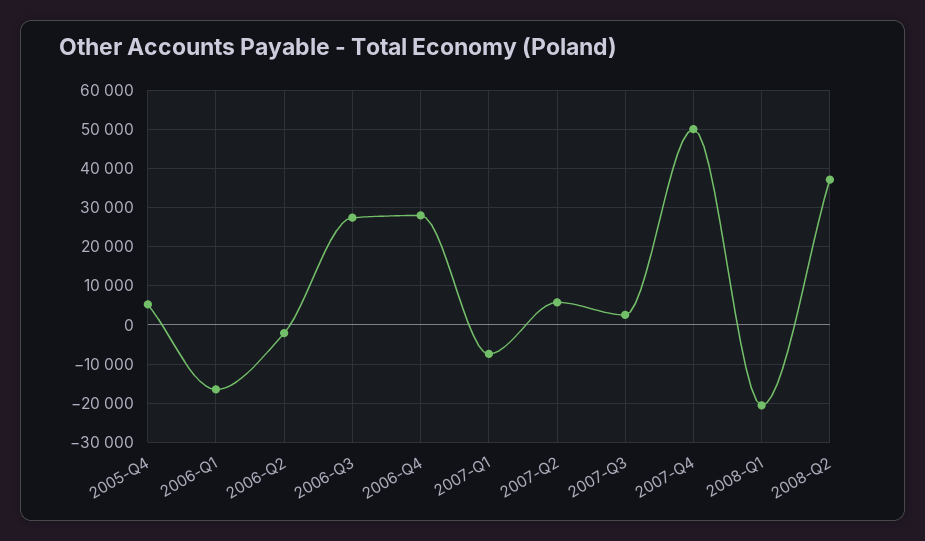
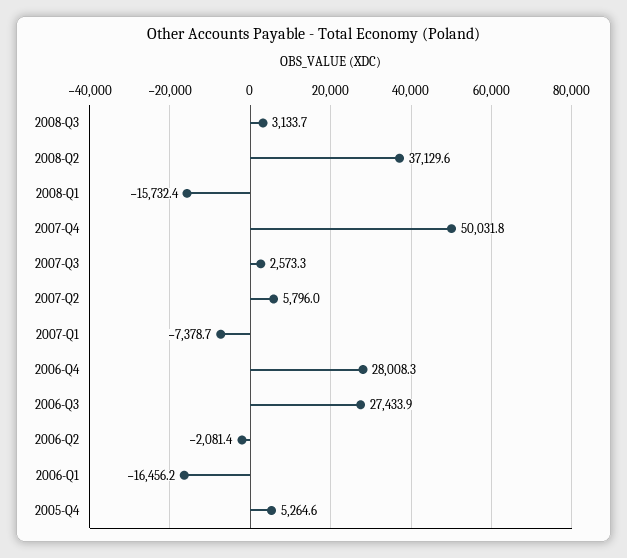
2008-Q1: -20000 -> -15732.4
2008-Q3: none -> 3133.7

